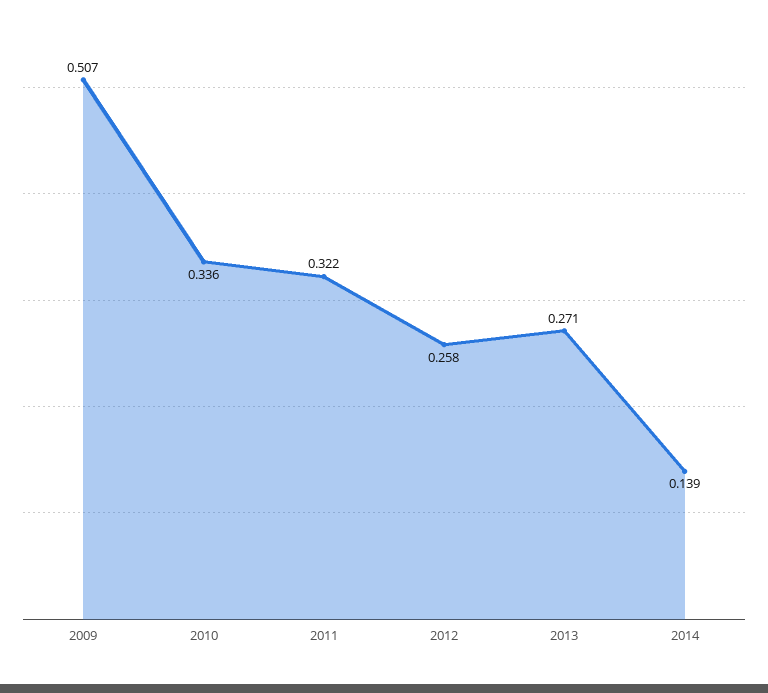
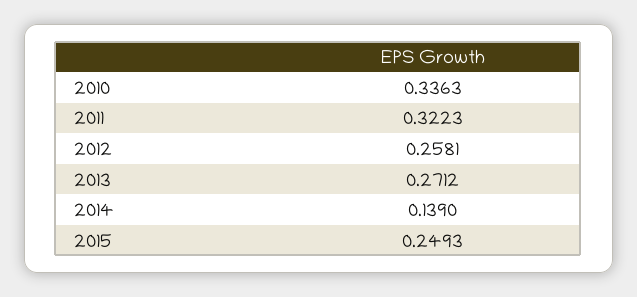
2009: 0.507 -> none
2015: none -> 0.2493

